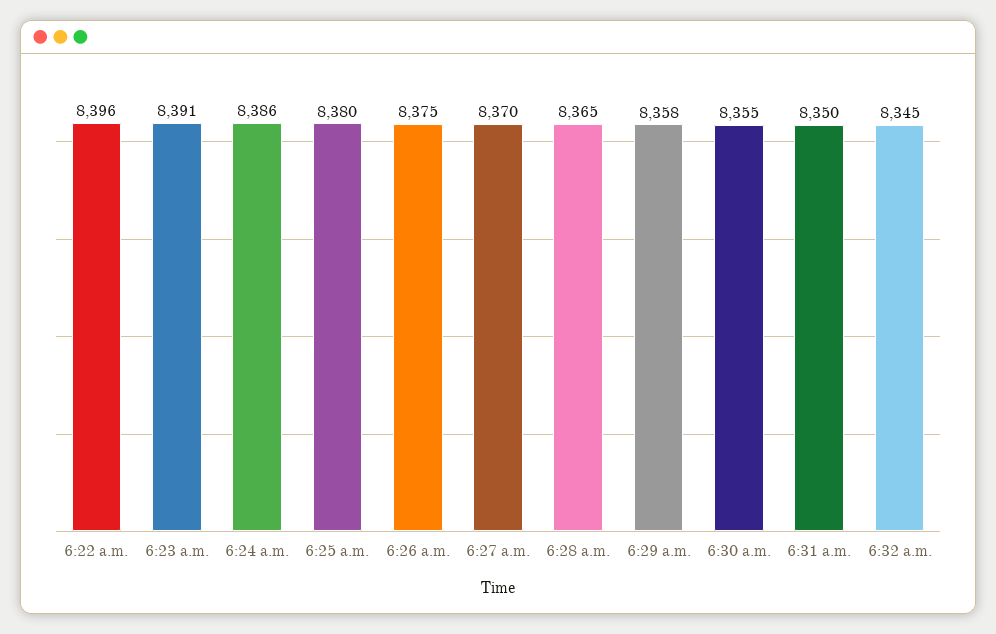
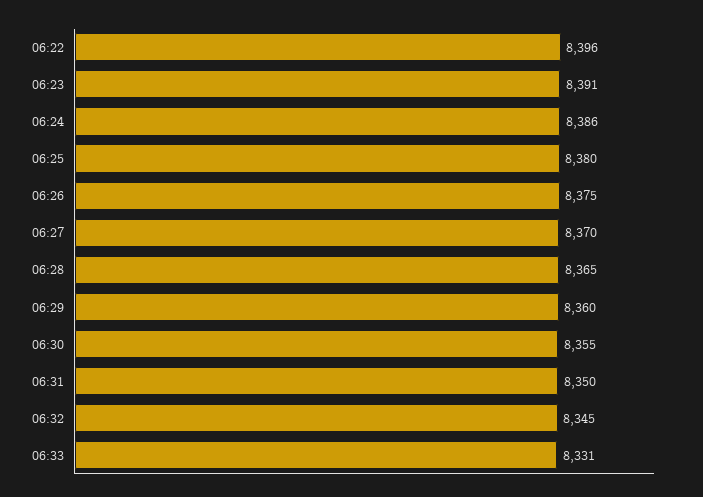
6:29 a.m.: 8358 -> 8360
06:33: none -> 8331

